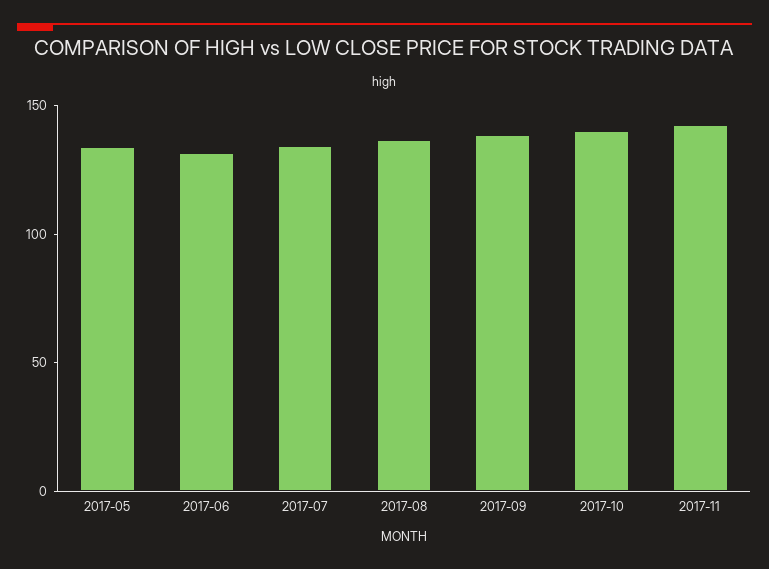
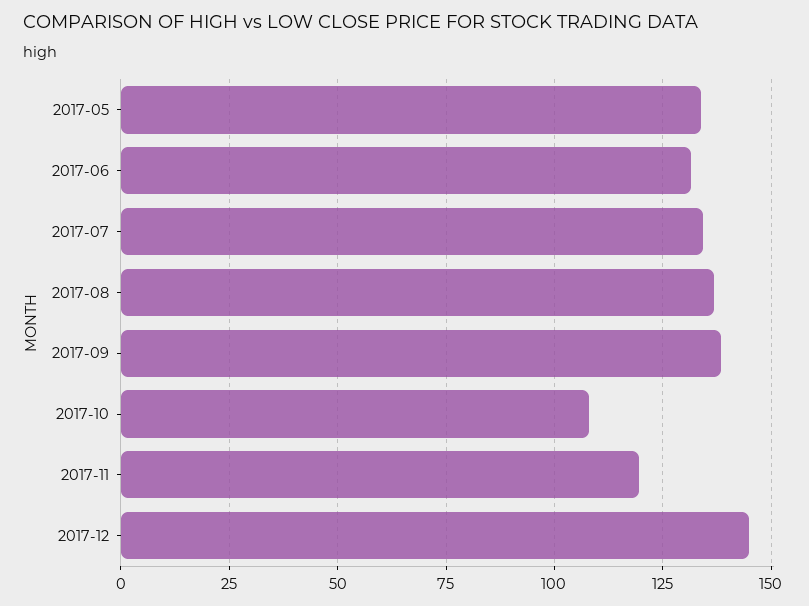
2017-10: 140 -> 107.5
2017-11: 140 -> 120
2017-12: none -> 145

